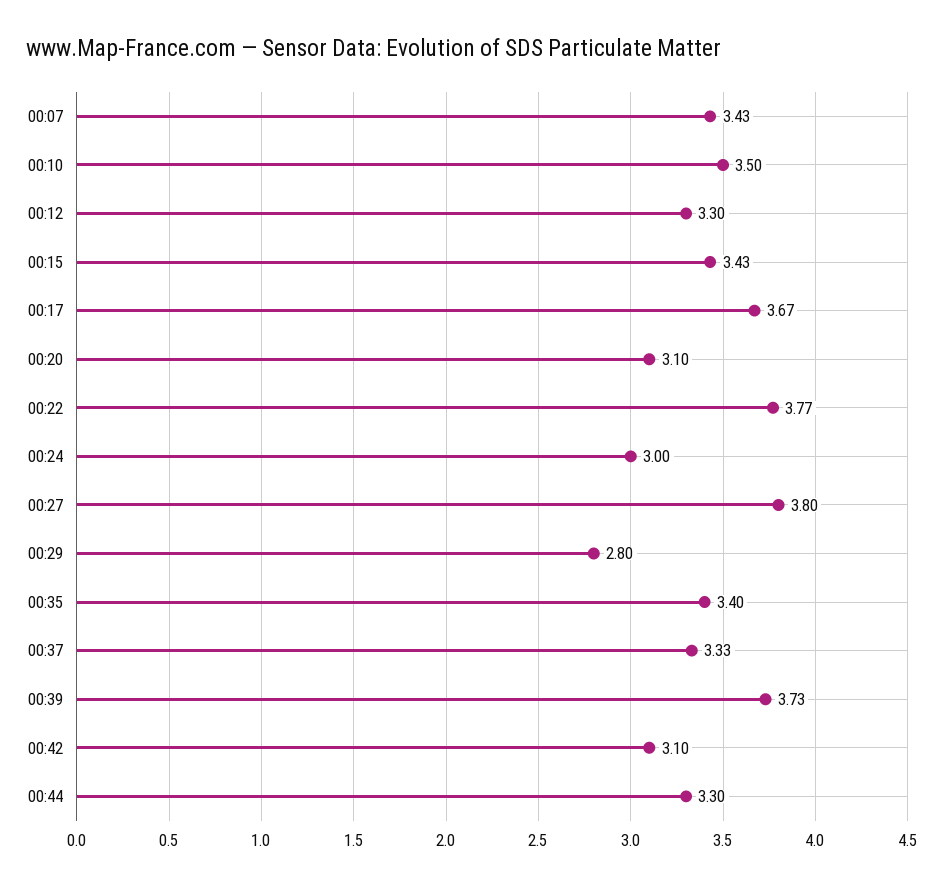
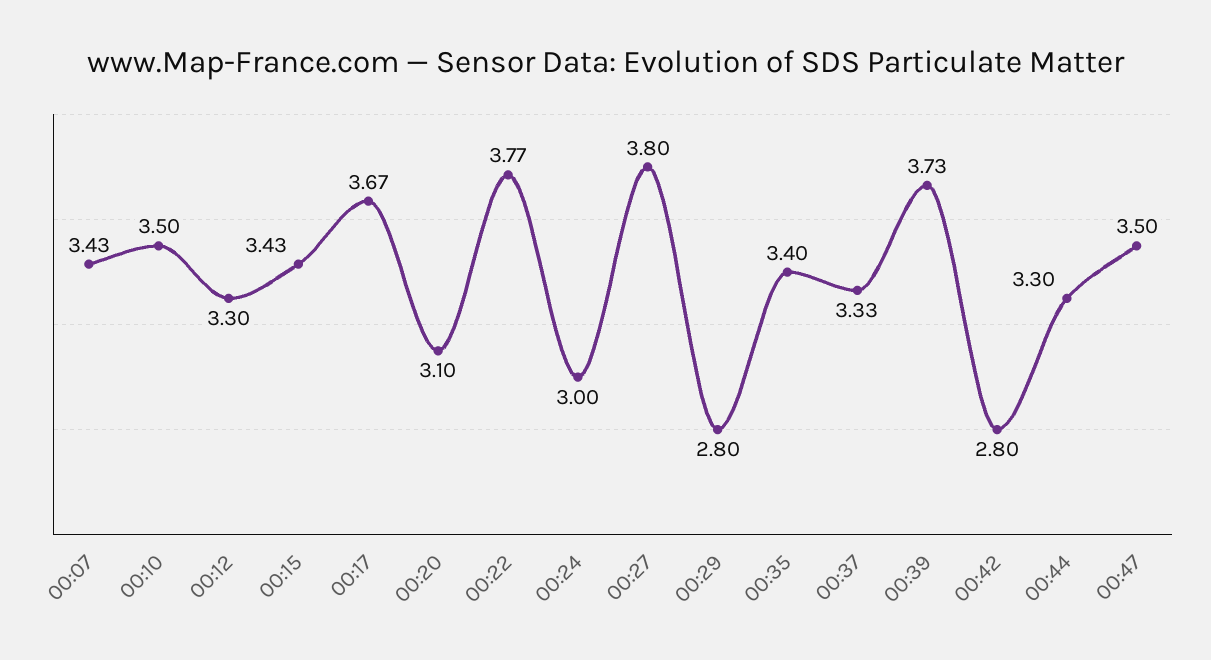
00:42: 3.1 -> 2.8
00:47: none -> 3.5

